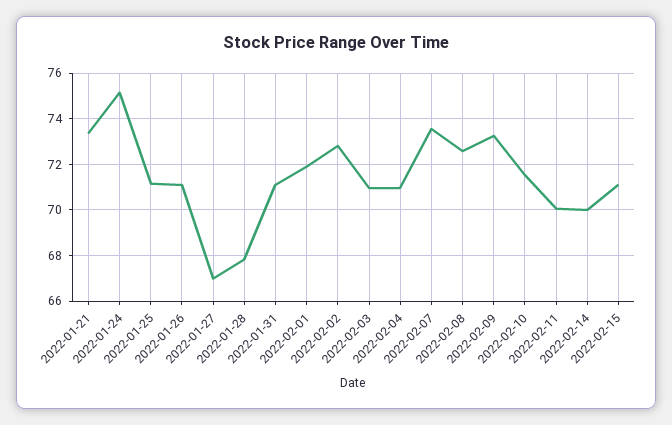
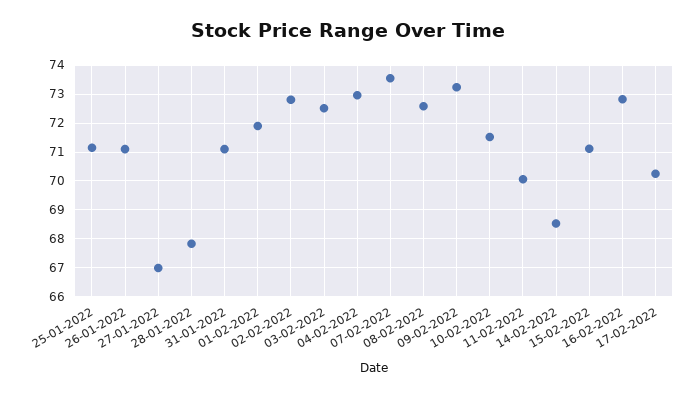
2022-01-21: 73.5 -> none
2022-01-24: 75 -> none
2022-02-03: 71 -> 72.5
2022-02-04: 71 -> 73
2022-02-14: 70 -> 68.5
16-02-2022: none -> 72.75
17-02-2022: none -> 70.25

